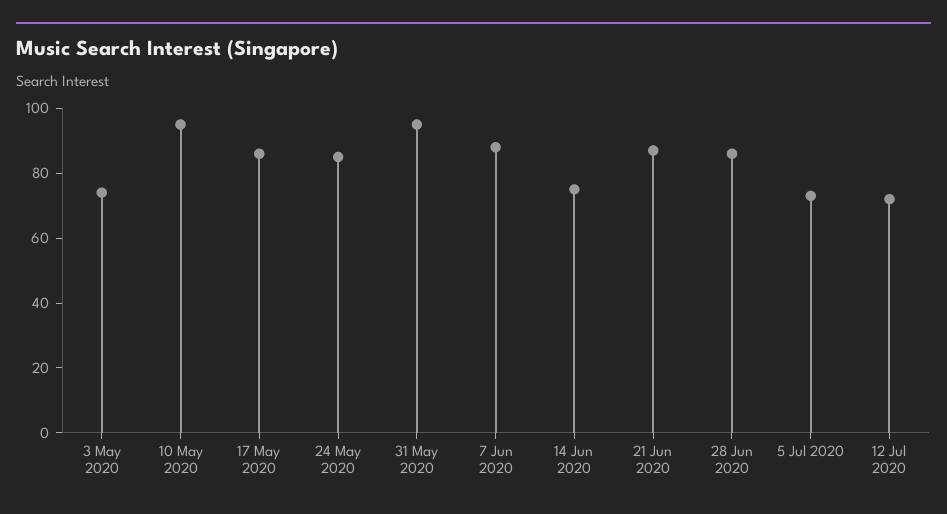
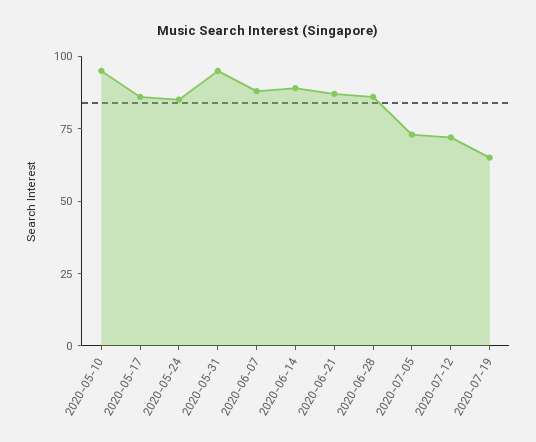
3 May 2020: 75 -> none
14 Jun 2020: 75 -> 90
2020-07-19: none -> 65

